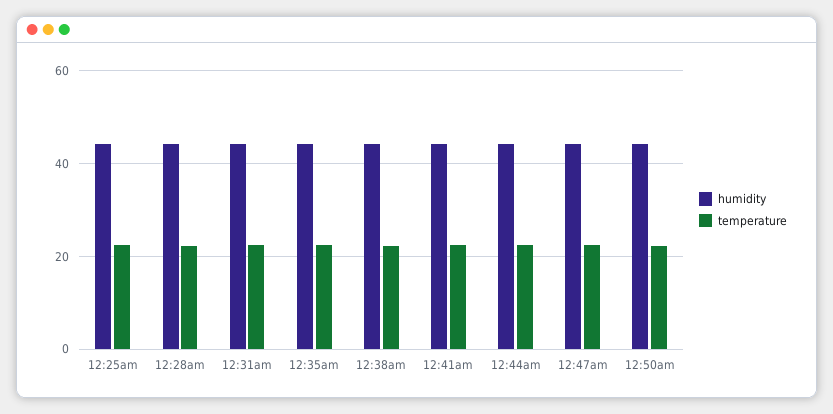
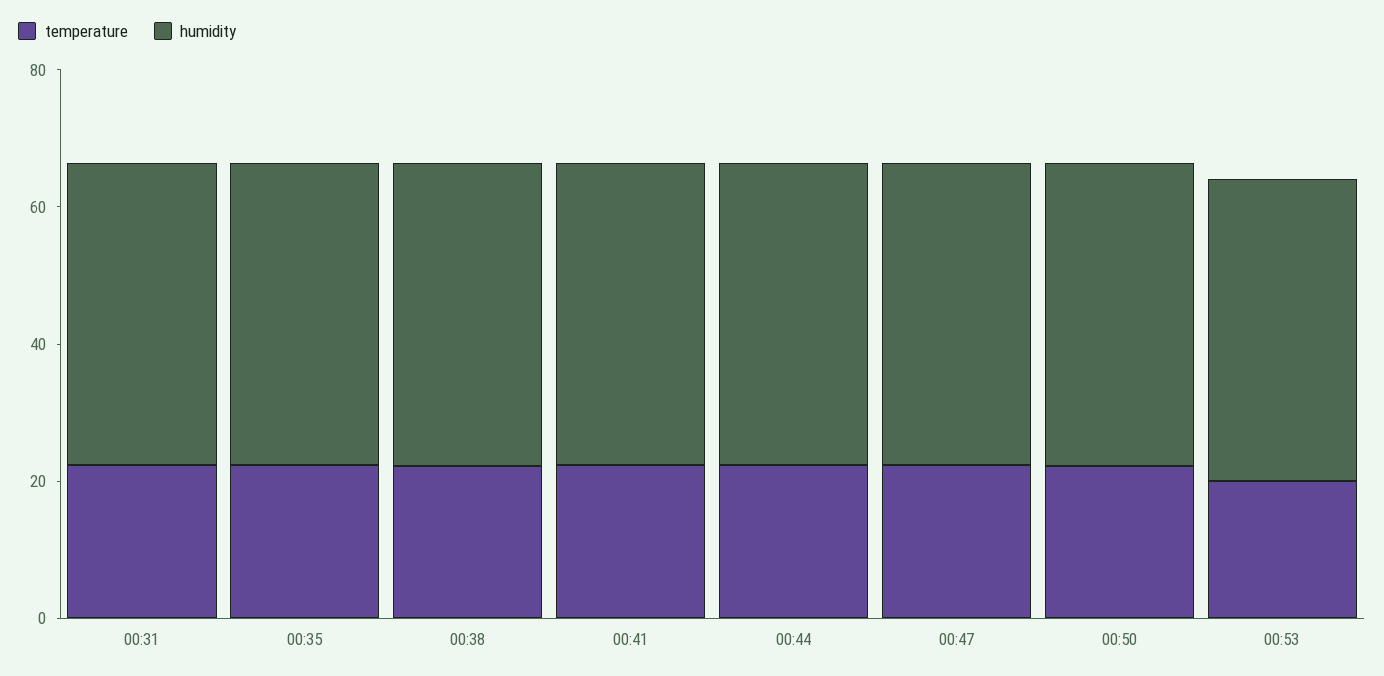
humidity, 12:25am: 44 -> none
temperature, 12:25am: 22 -> none
humidity, 12:28am: 44 -> none
temperature, 12:28am: 22 -> none
temperature, 00:53: none -> 20
humidity, 00:53: none -> 45

